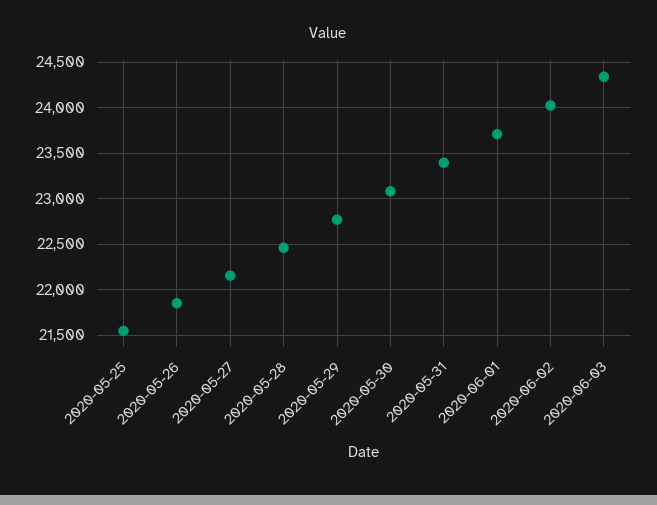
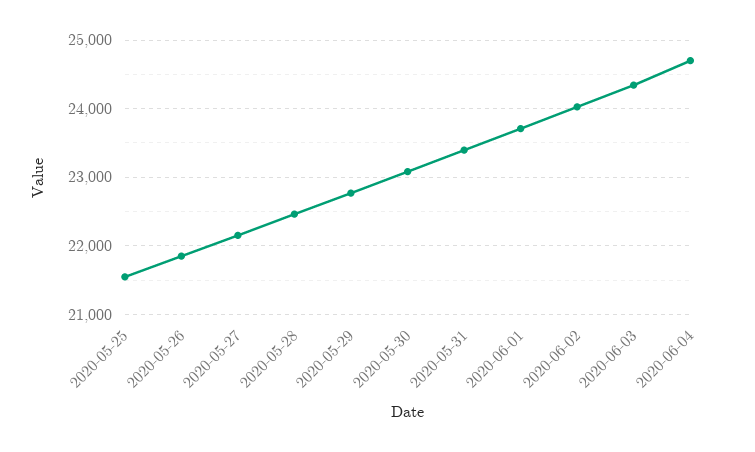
2020-06-04: none -> 24700

